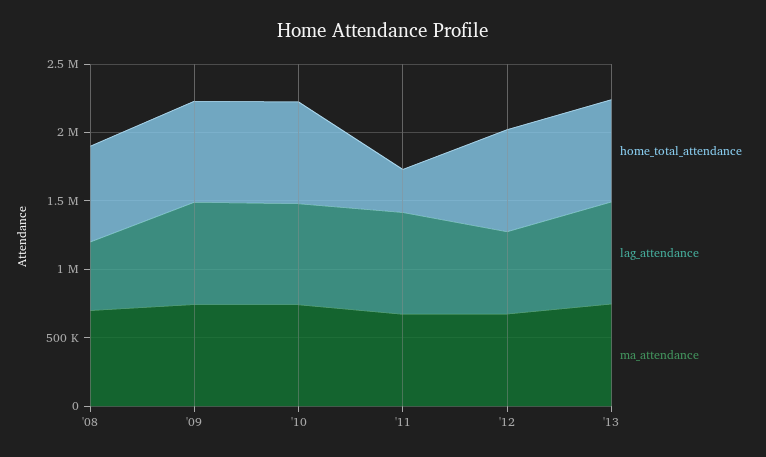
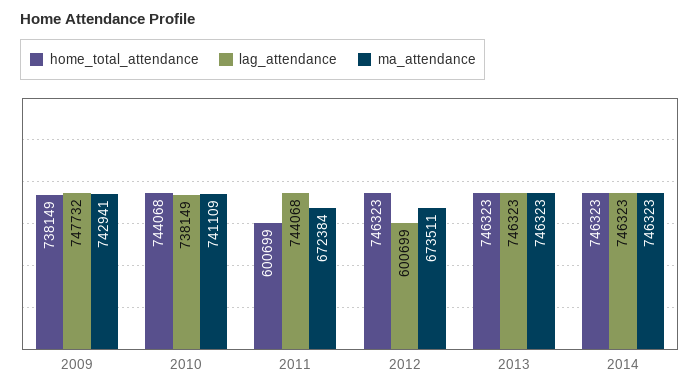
home_total_attendance, '08: 700000 -> none
lag_attendance, '08: 500000 -> none
ma_attendance, '08: 700000 -> none
home_total_attendance, '11: 300000 -> 600699
home_total_attendance, 2014: none -> 746323
lag_attendance, 2014: none -> 746323
ma_attendance, 2014: none -> 746323

